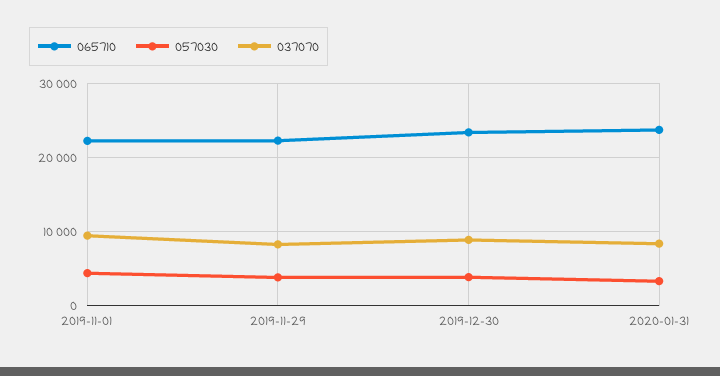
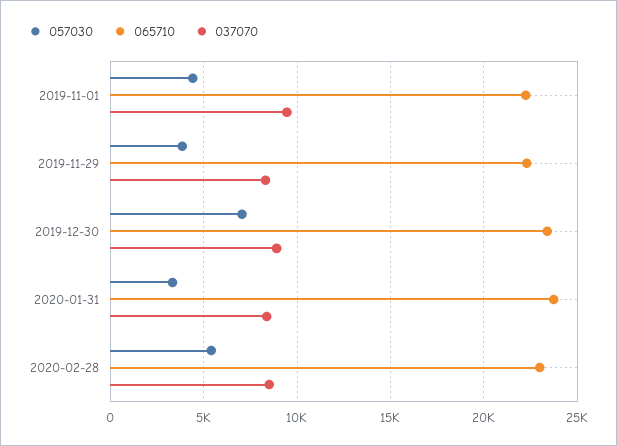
057030, 2019-12-30: 4000 -> 7000
057030, 2020-02-28: none -> 5500
065710, 2020-02-28: none -> 23000
037070, 2020-02-28: none -> 8500

